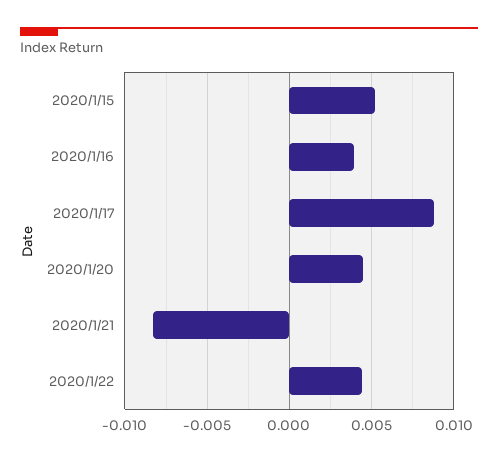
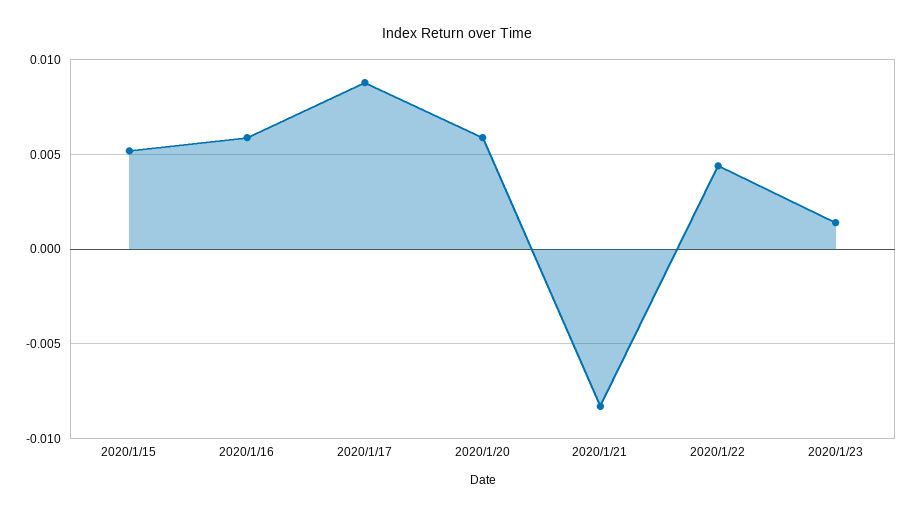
2020/1/16: 0.004 -> 0.006
2020/1/20: 0.0045 -> 0.006
2020/1/23: none -> 0.0015

